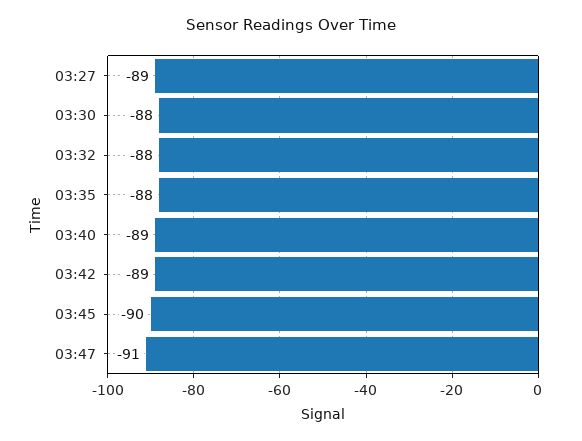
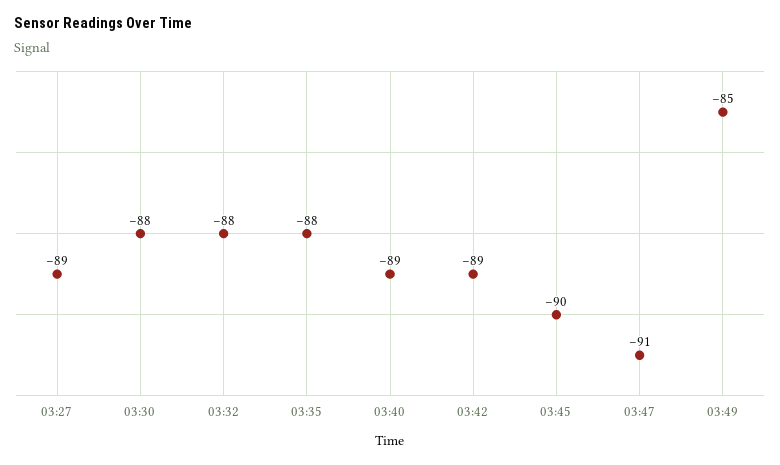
03:49: none -> -85

